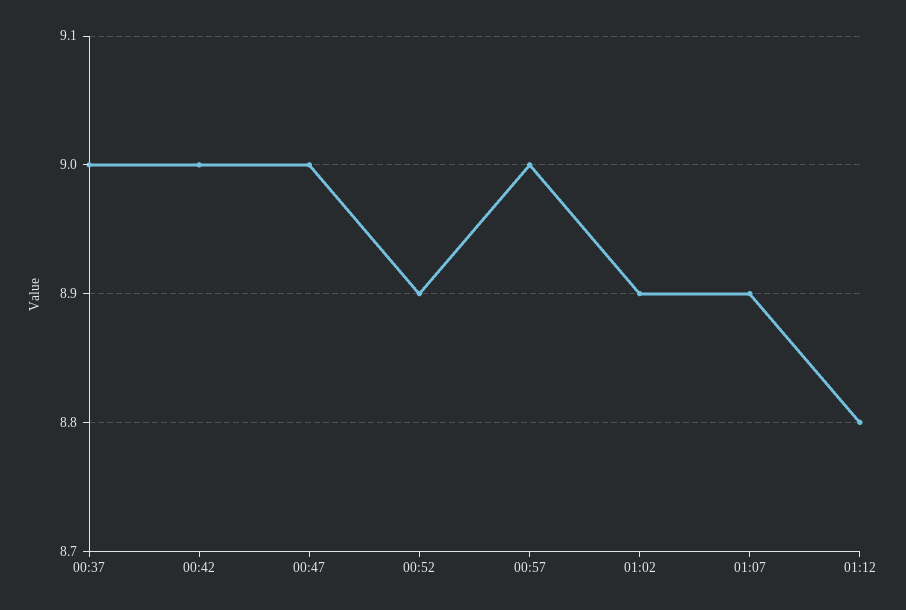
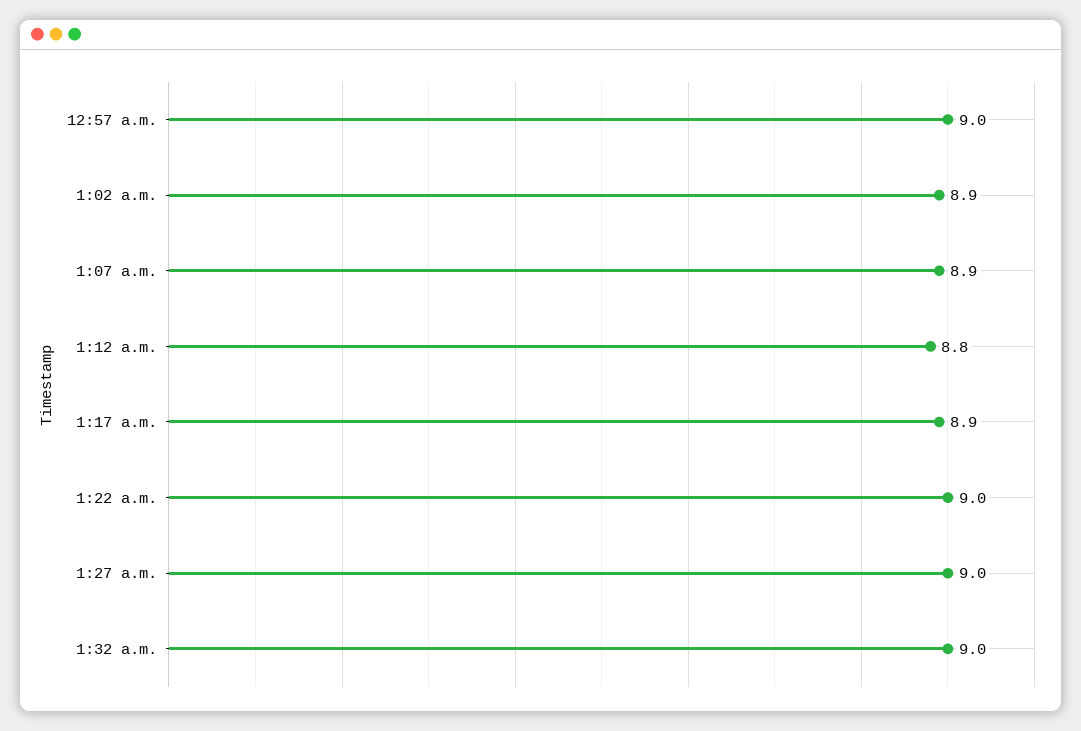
00:37: 9 -> none
00:42: 9 -> none
00:47: 9 -> none
00:52: 8.9 -> none
1:17 a.m.: none -> 8.9
1:22 a.m.: none -> 9
1:27 a.m.: none -> 9
1:32 a.m.: none -> 9

